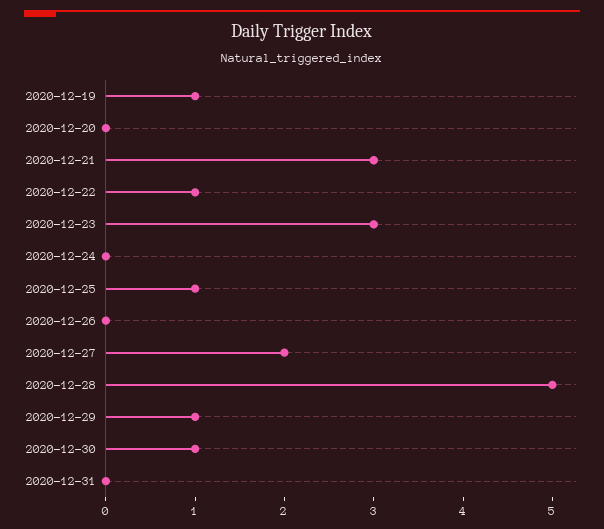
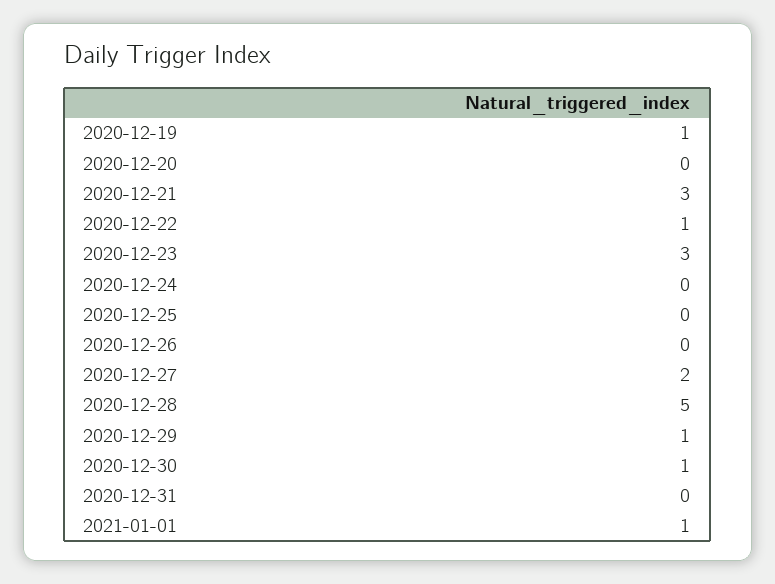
2020-12-25: 1 -> 0
2021-01-01: none -> 1

